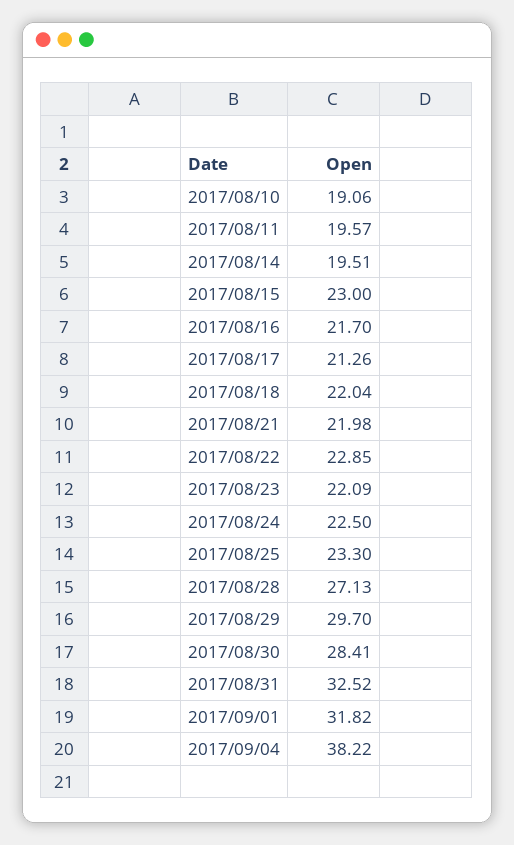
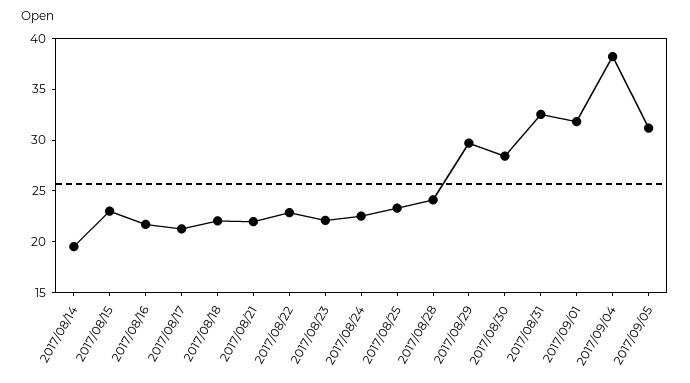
2017/08/10: 19.06 -> none
2017/08/11: 19.57 -> none
2017/08/28: 27.13 -> 24
2017/09/05: none -> 31

